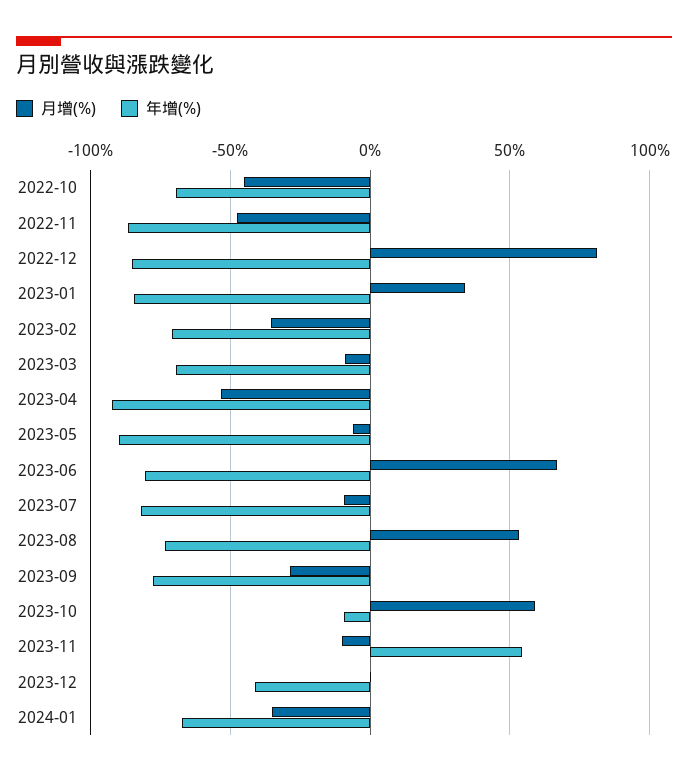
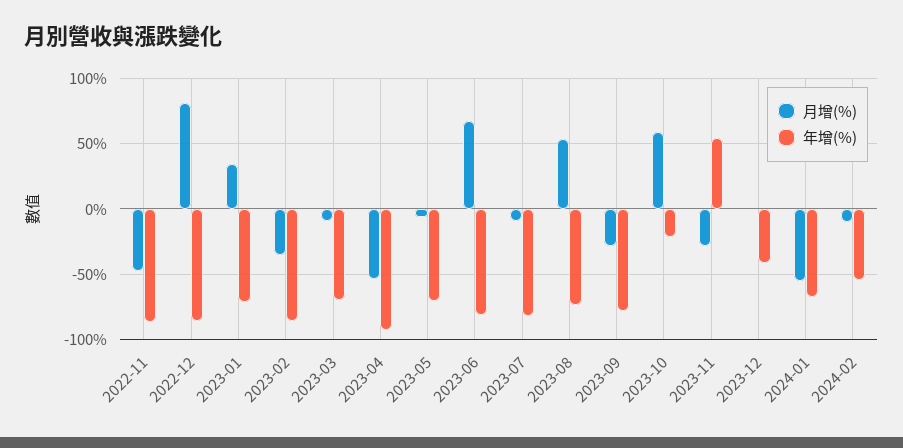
月增(%), 2022-10: -45 -> none
年增(%), 2022-10: -70 -> none
年增(%), 2023-01: -85 -> -70
年增(%), 2023-02: -70 -> -85
年增(%), 2023-05: -90 -> -70
年增(%), 2023-10: -10 -> -20
月增(%), 2023-11: -10 -> -30
月增(%), 2024-01: -35 -> -55
月增(%), 2024-02: none -> -10
年增(%), 2024-02: none -> -55

